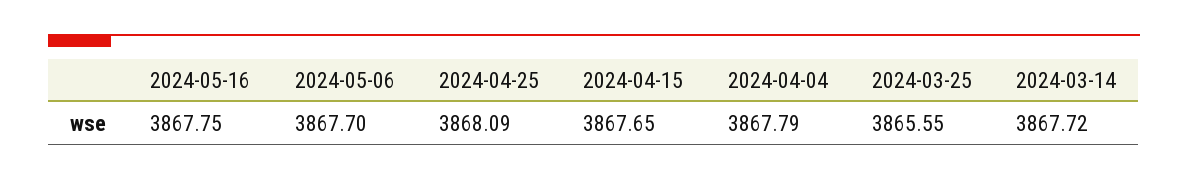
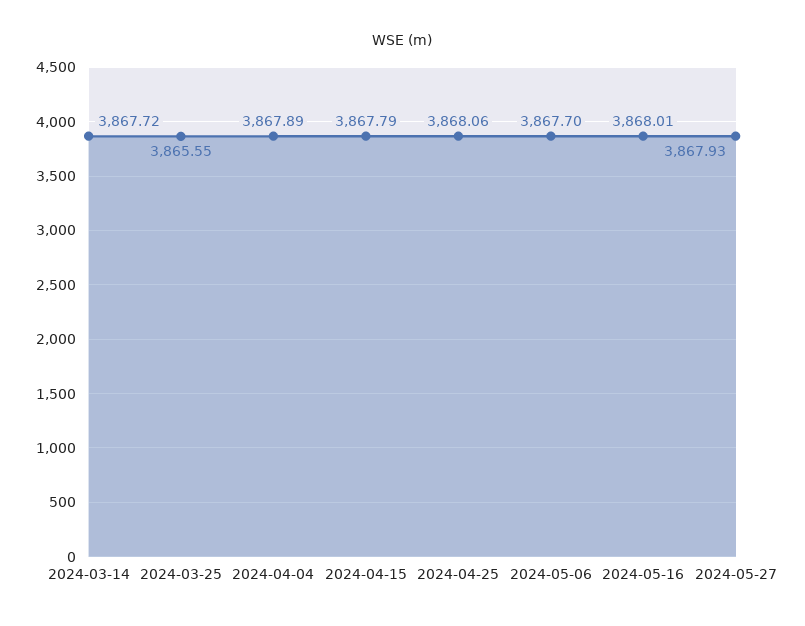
2024-05-16: 3867.75 -> 3868.01
2024-04-25: 3868.09 -> 3868.06
2024-04-15: 3867.65 -> 3867.79
2024-04-04: 3867.79 -> 3867.89
2024-05-27: none -> 3867.93

